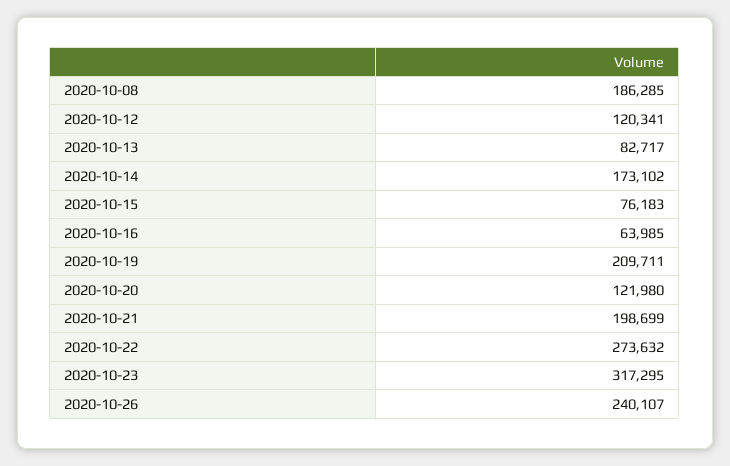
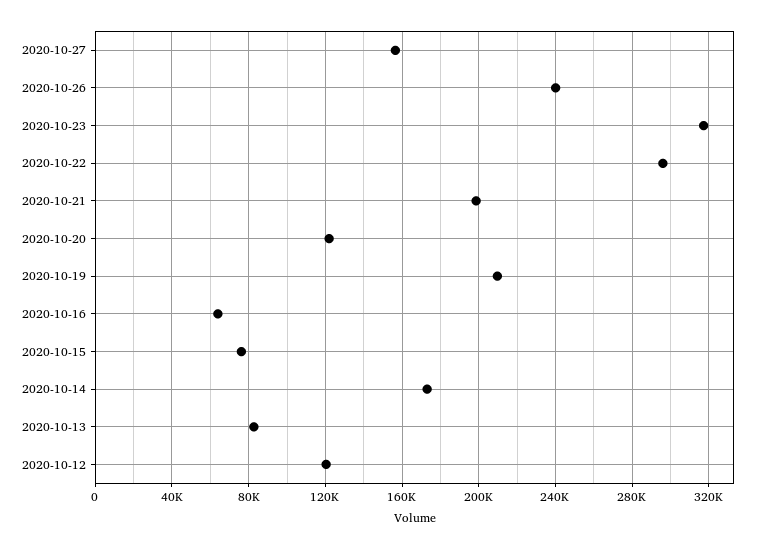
2020-10-08: 186285 -> none
2020-10-22: 273632 -> 295000
2020-10-27: none -> 155000

